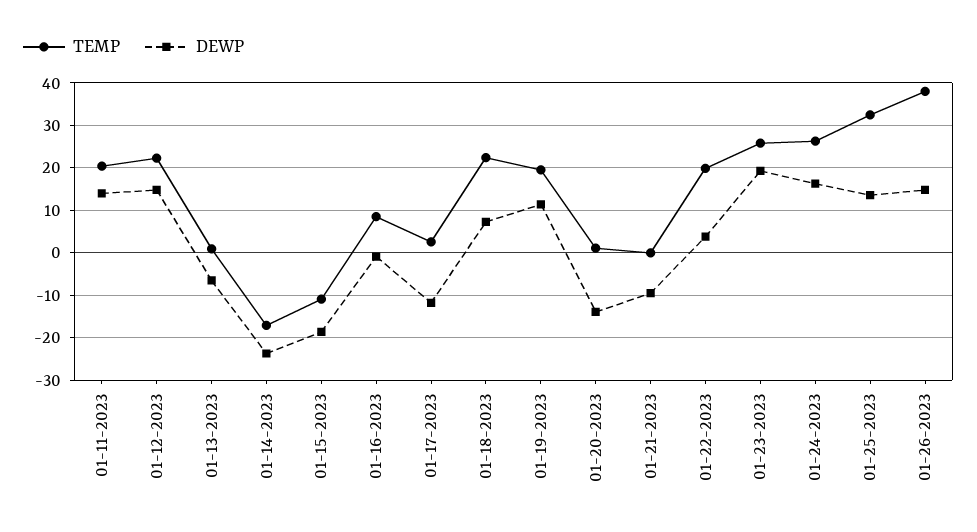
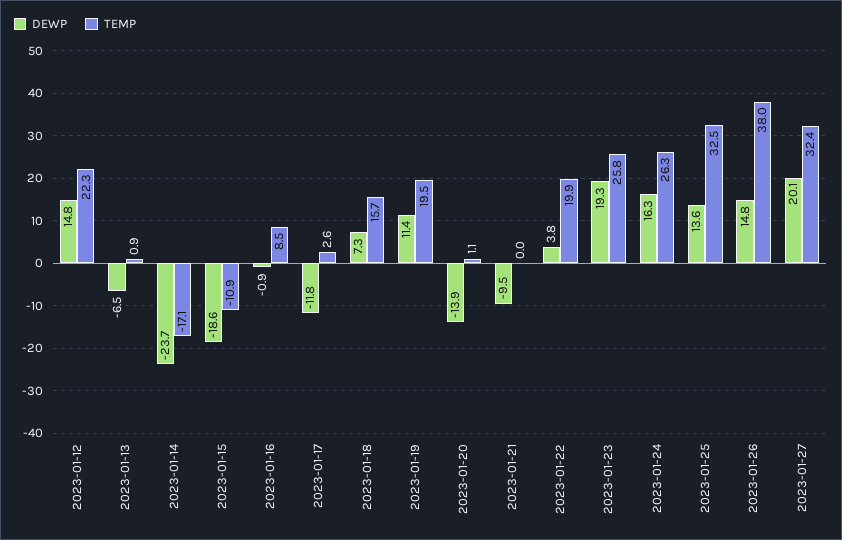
TEMP, 01-11-2023: 20 -> none
DEWP, 01-11-2023: 14 -> none
TEMP, 01-18-2023: 22 -> 15.7
DEWP, 2023-01-27: none -> 20.1
TEMP, 2023-01-27: none -> 32.4

